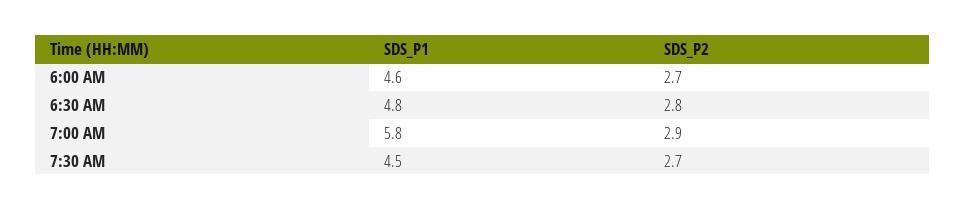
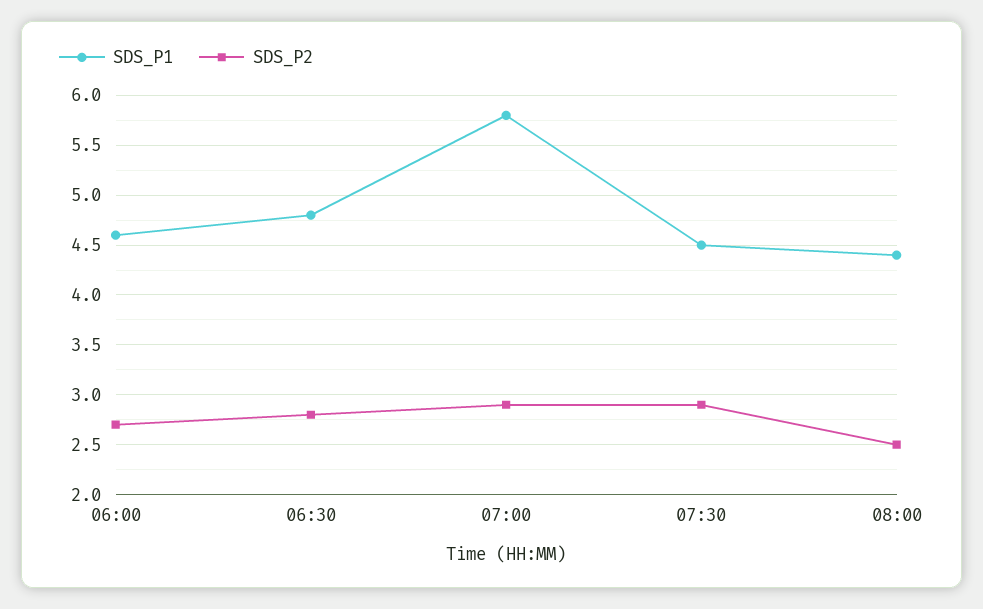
SDS_P2, 7:30 AM: 2.7 -> 2.9
SDS_P1, 08:00: none -> 4.4
SDS_P2, 08:00: none -> 2.5

